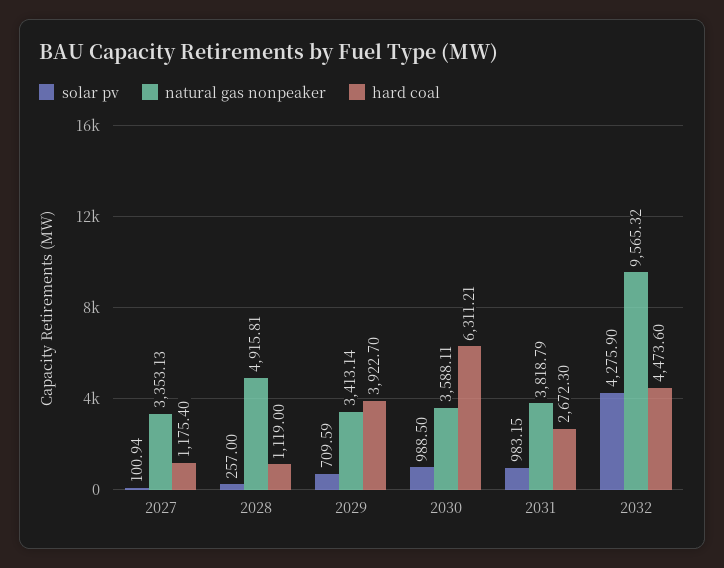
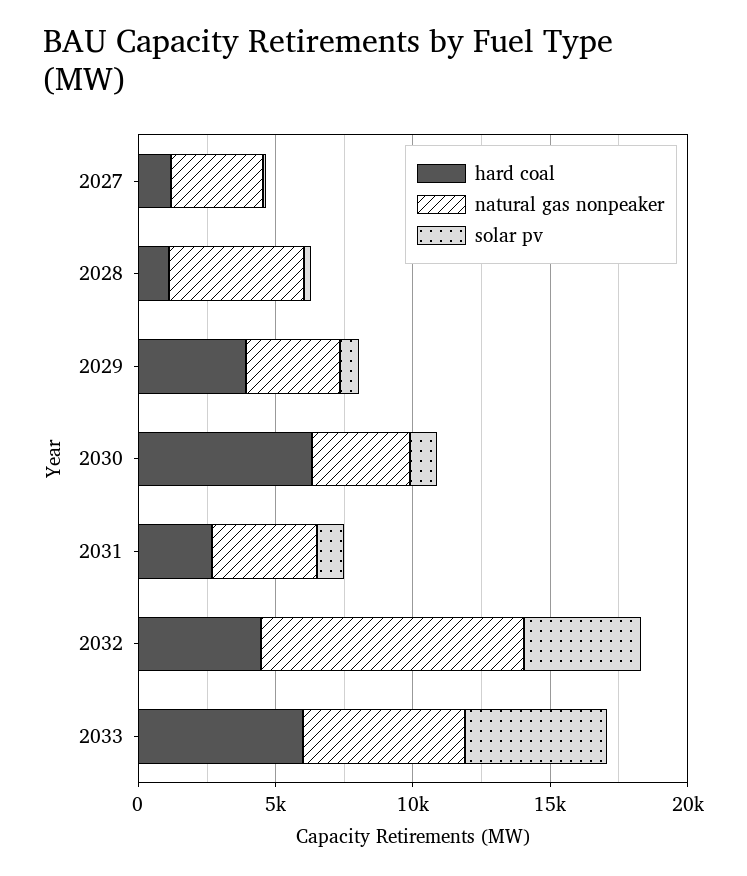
hard coal, 2033: none -> 6000
natural gas nonpeaker, 2033: none -> 6000
solar pv, 2033: none -> 5000

